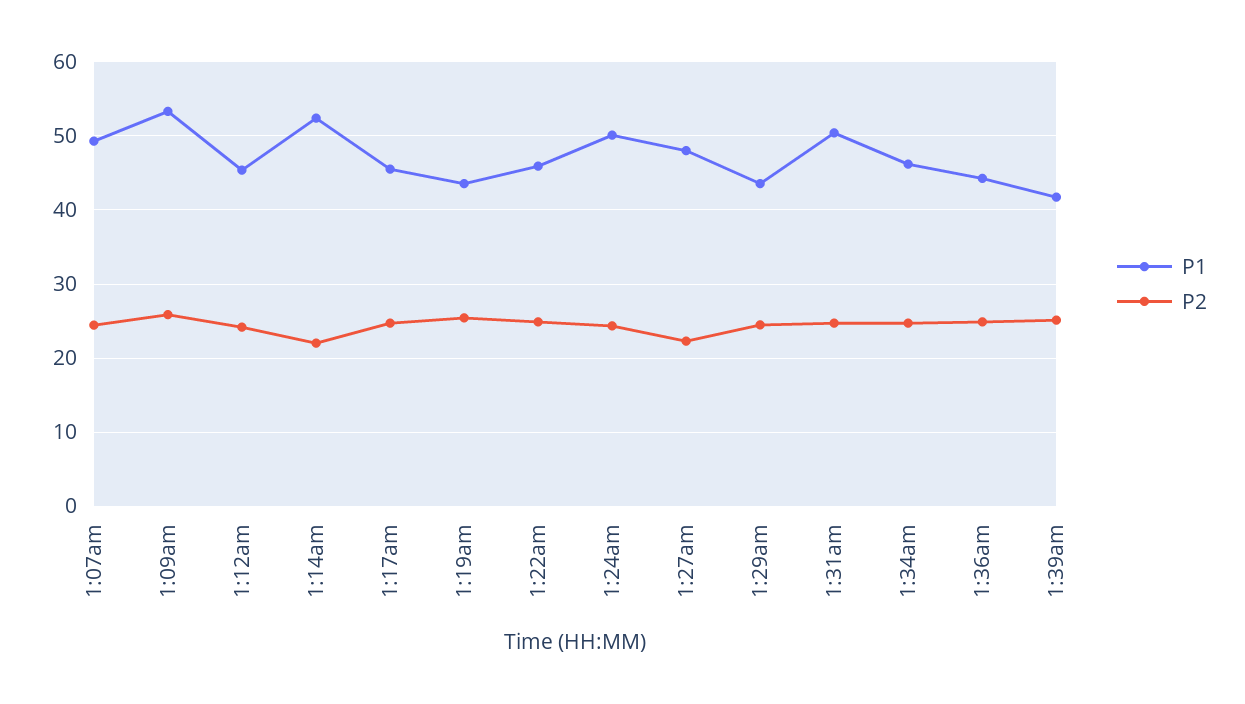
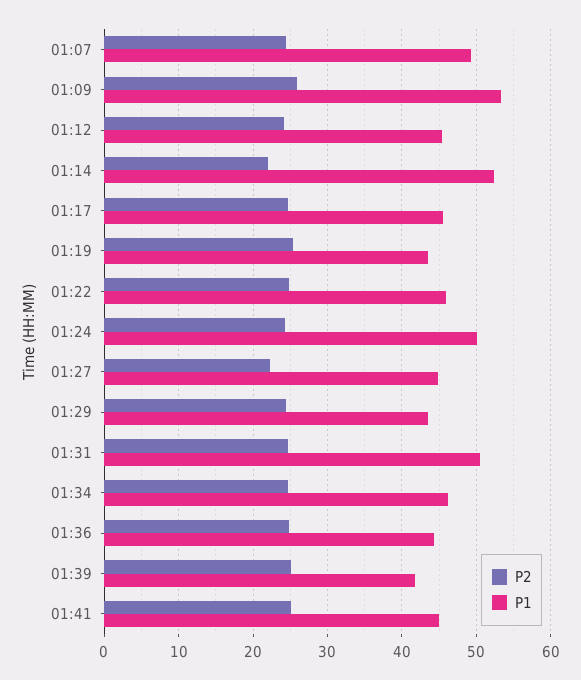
P1, 1:27am: 48 -> 45
P2, 01:41: none -> 25
P1, 01:41: none -> 45

